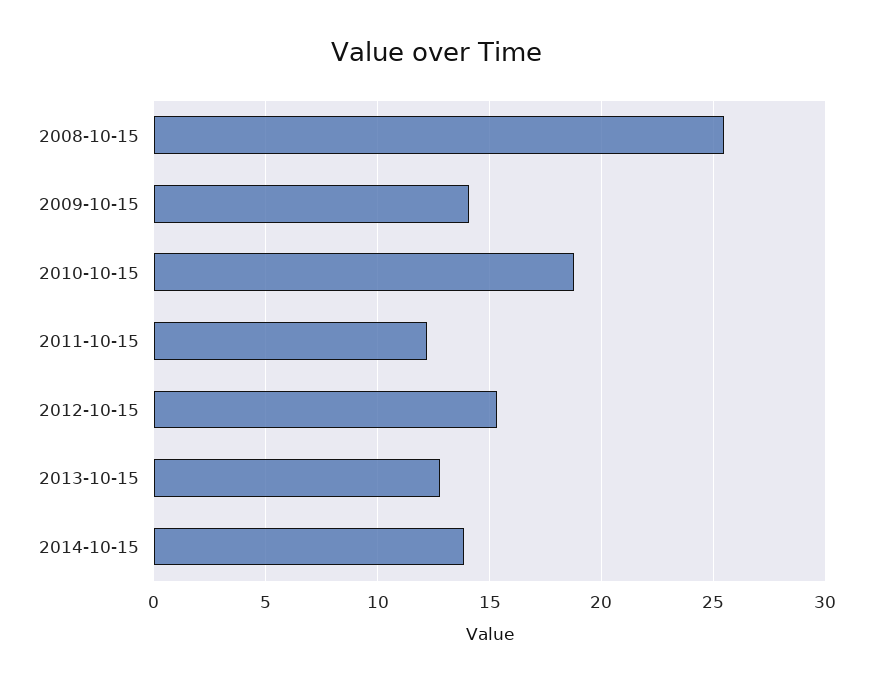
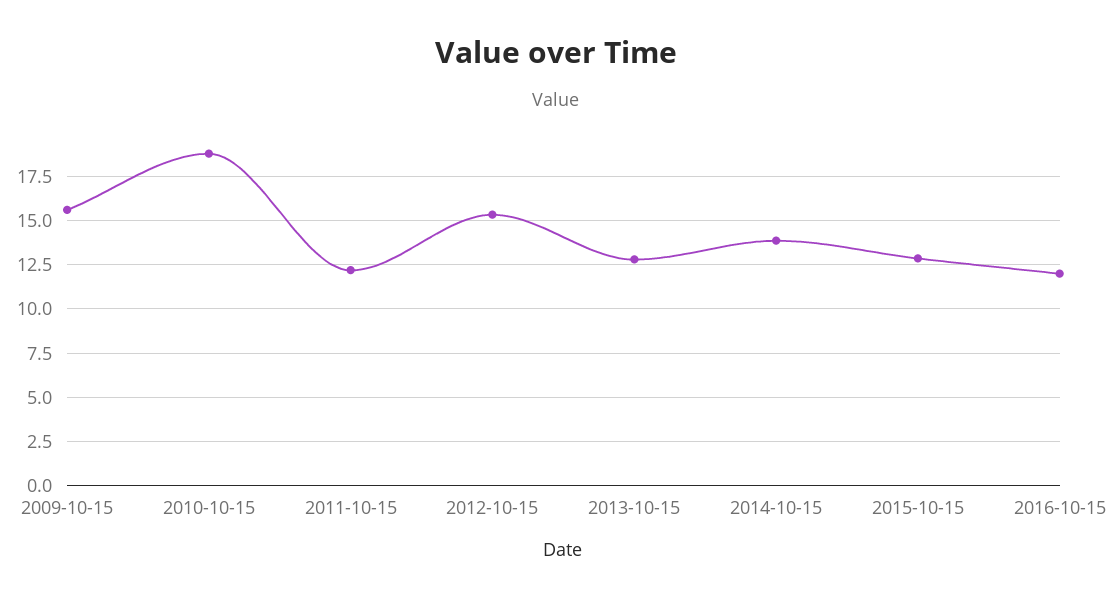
2008-10-15: 25.5 -> none
2009-10-15: 14 -> 15.5
2015-10-15: none -> 13
2016-10-15: none -> 12

